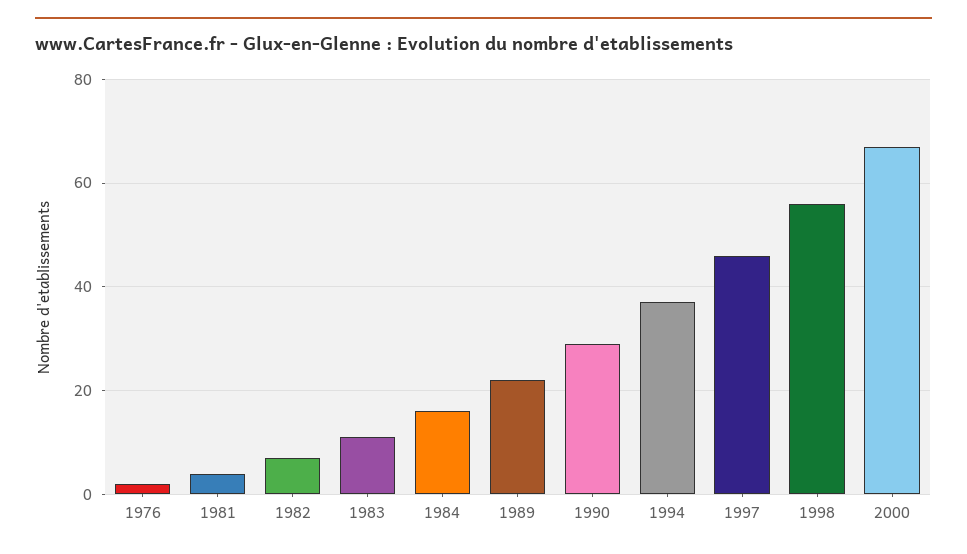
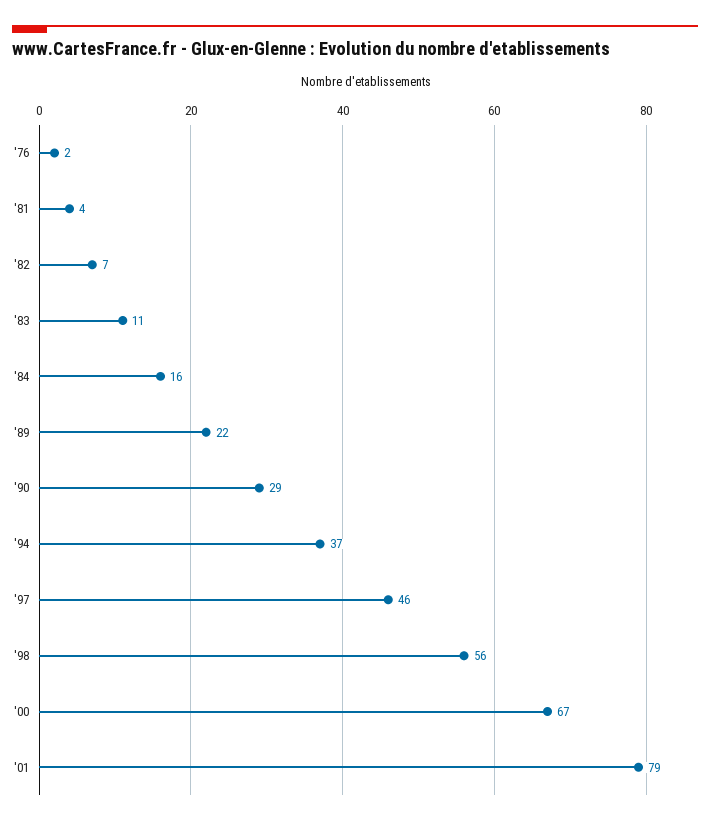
'01: none -> 79

